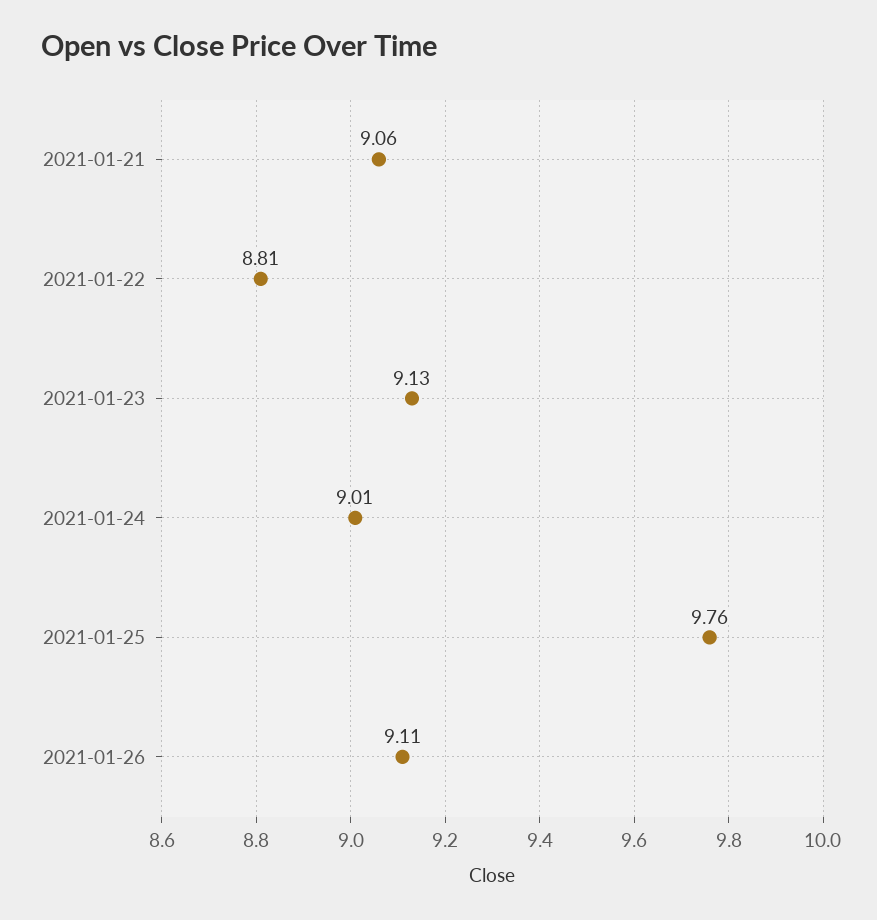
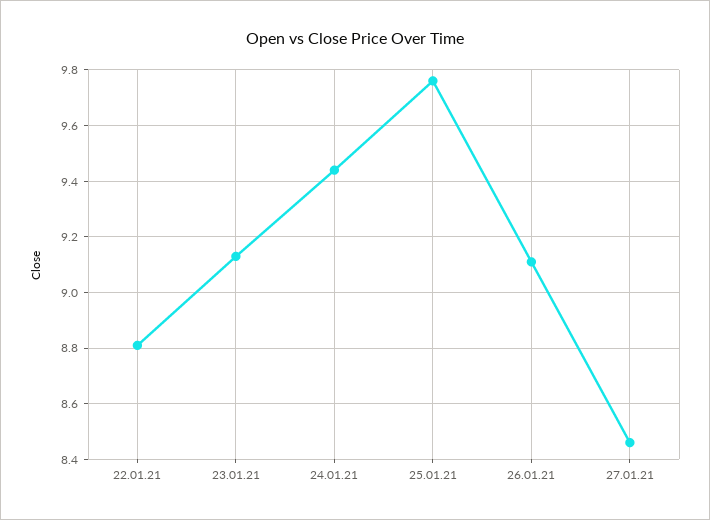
2021-01-21: 9.06 -> none
2021-01-24: 9.01 -> 9.45
27.01.21: none -> 8.45

